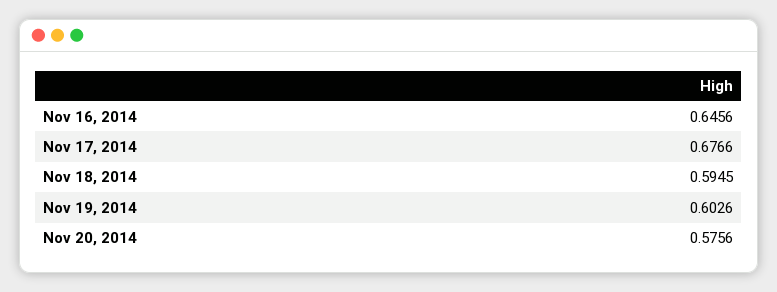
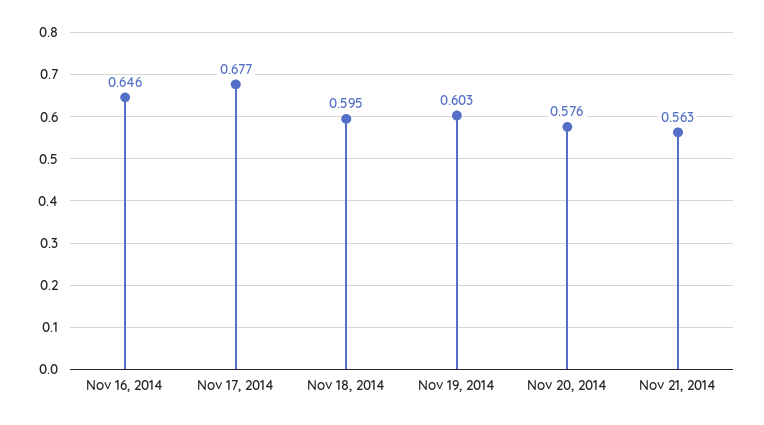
Nov 21, 2014: none -> 0.563

